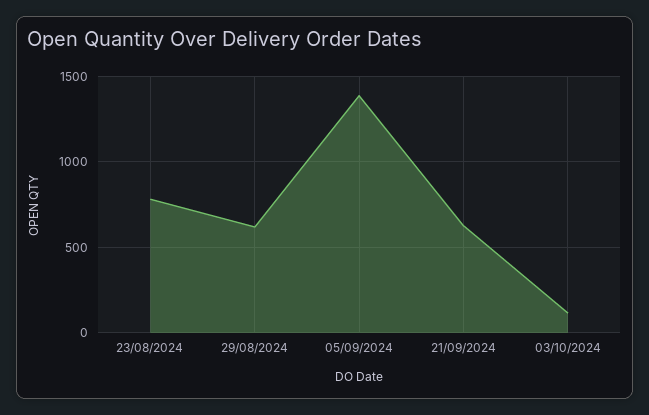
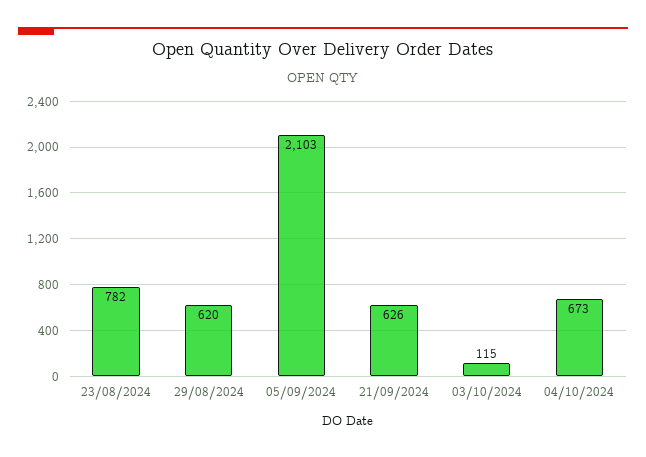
05/09/2024: 1400 -> 2103
04/10/2024: none -> 673

